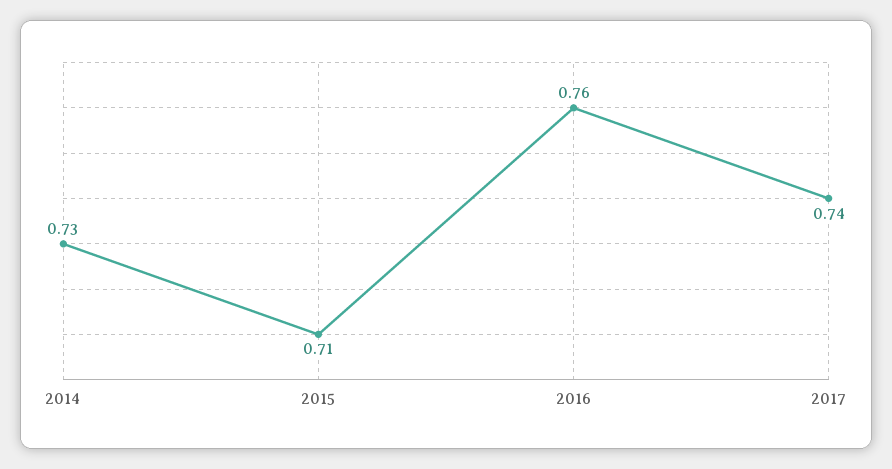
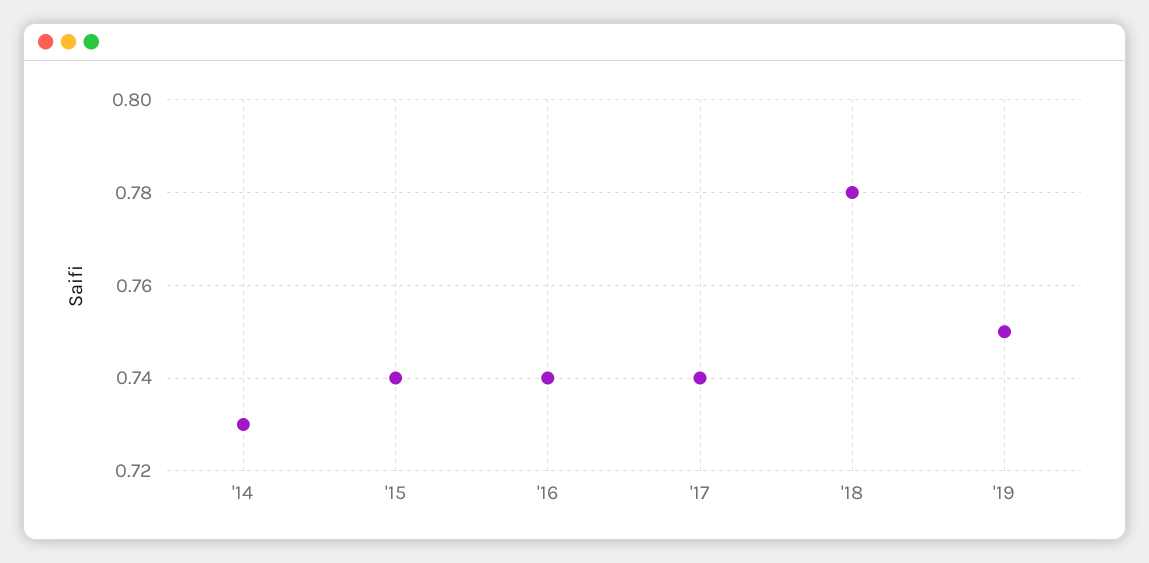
2015: 0.71 -> 0.74
2016: 0.76 -> 0.74
'18: none -> 0.78
'19: none -> 0.75

